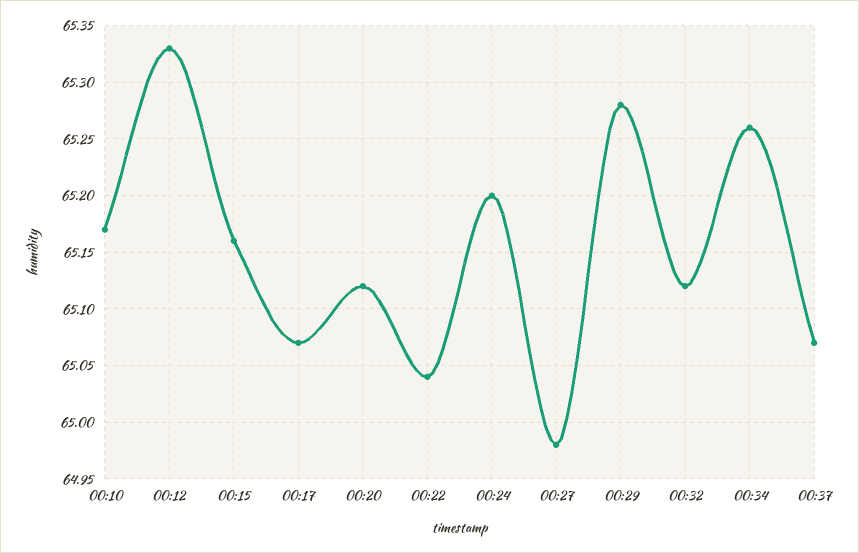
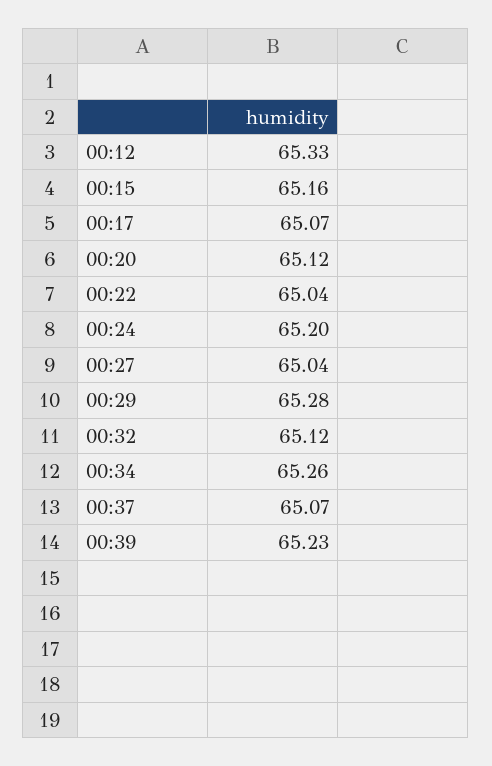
00:10: 65.17 -> none
00:27: 64.98 -> 65.04
00:39: none -> 65.23

